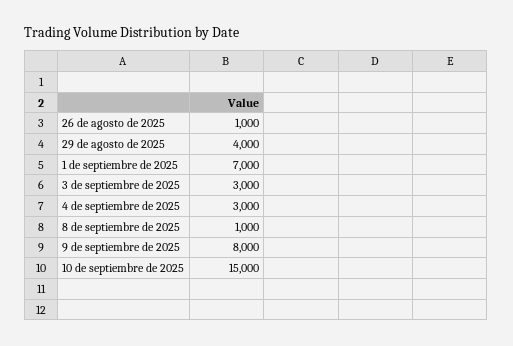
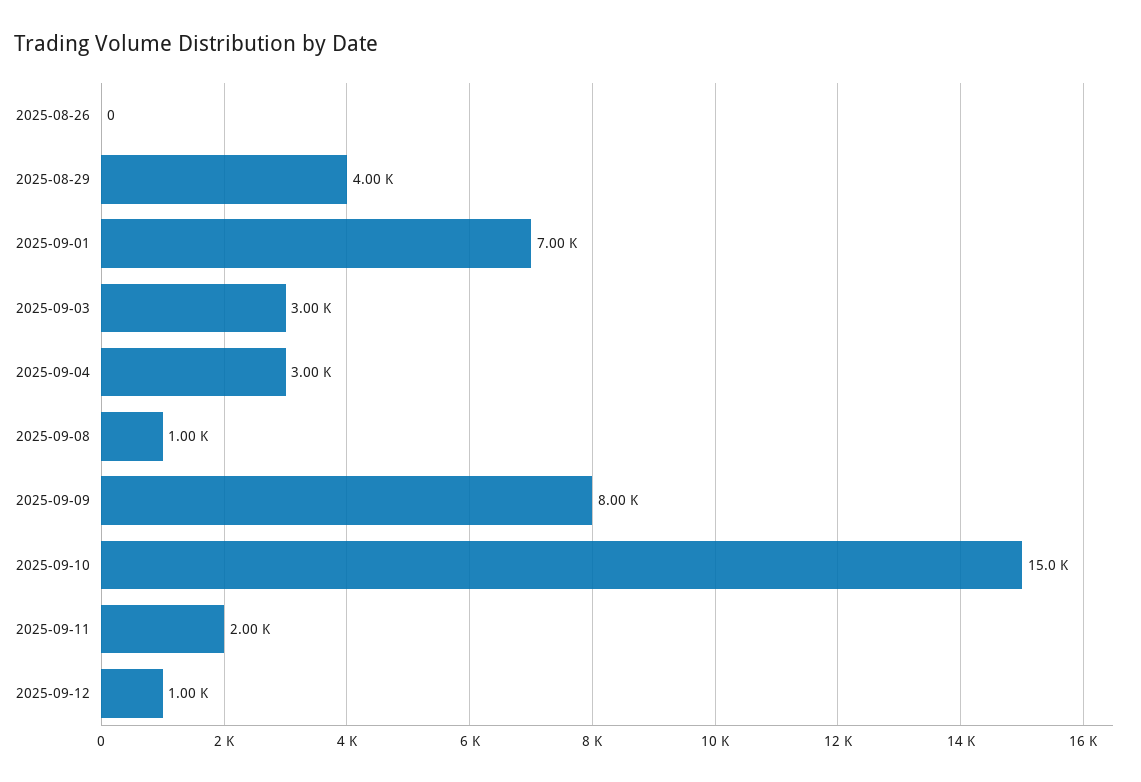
26 de agosto de 2025: 1000 -> 0
2025-09-11: none -> 2000
2025-09-12: none -> 1000

